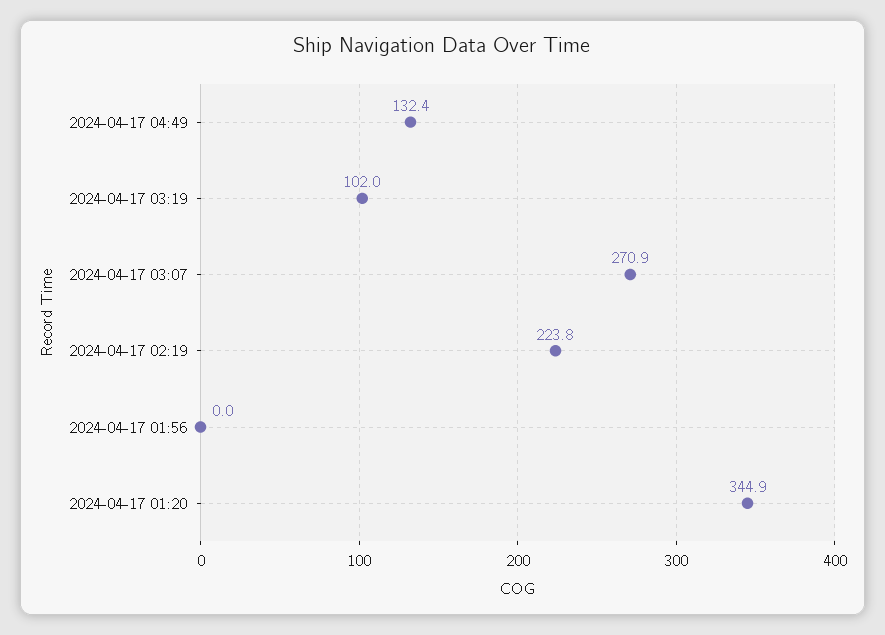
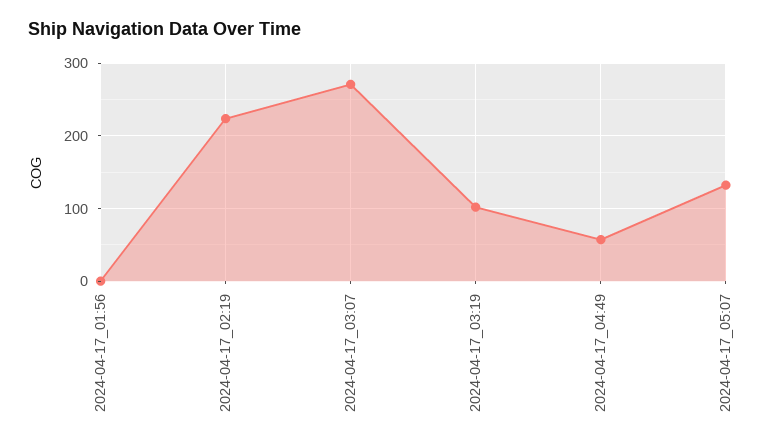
2024-04-17 04:49: 132.4 -> 60
2024-04-17 01:20: 344.9 -> none
2024-04-17_05:07: none -> 130

